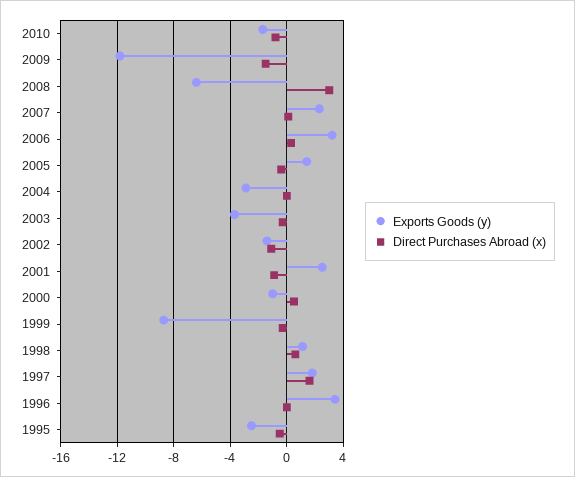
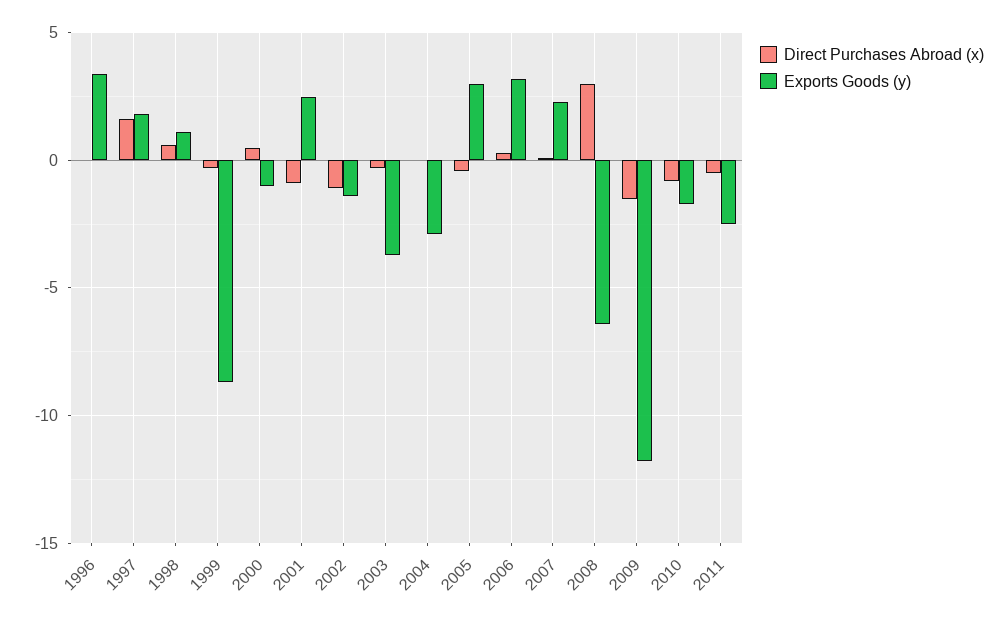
Exports Goods (y), 2005: 1.5 -> 3
Exports Goods (y), 1995: -2.5 -> none
Direct Purchases Abroad (x), 1995: -0.5 -> none
Direct Purchases Abroad (x), 2011: none -> -0.5
Exports Goods (y), 2011: none -> -2.5

